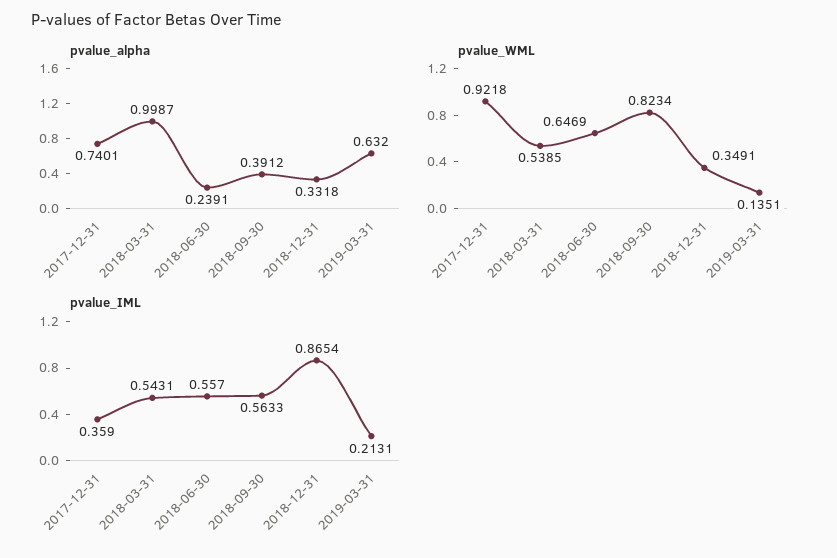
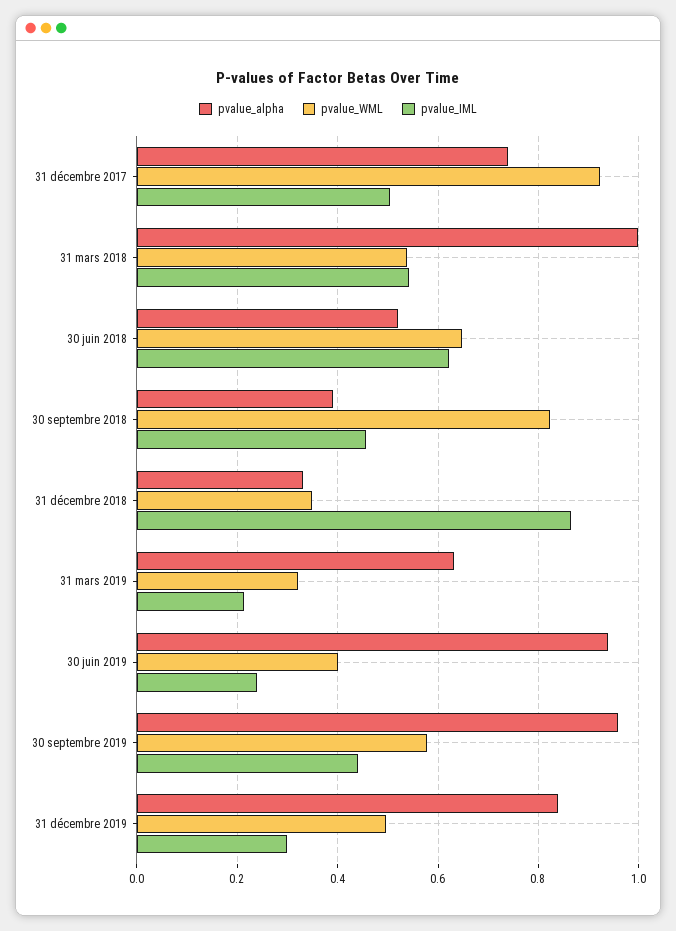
pvalue_alpha, 2018-06-30: 0.2391 -> 0.52
pvalue_WML, 2019-03-31: 0.1351 -> 0.32
pvalue_IML, 2017-12-31: 0.359 -> 0.5
pvalue_IML, 2018-06-30: 0.557 -> 0.62
pvalue_IML, 2018-09-30: 0.5633 -> 0.46
pvalue_alpha, 30 juin 2019: none -> 0.94
pvalue_WML, 30 juin 2019: none -> 0.4
pvalue_IML, 30 juin 2019: none -> 0.24
pvalue_alpha, 30 septembre 2019: none -> 0.96
pvalue_WML, 30 septembre 2019: none -> 0.58
pvalue_IML, 30 septembre 2019: none -> 0.44
pvalue_alpha, 31 décembre 2019: none -> 0.84
pvalue_WML, 31 décembre 2019: none -> 0.5
pvalue_IML, 31 décembre 2019: none -> 0.3

